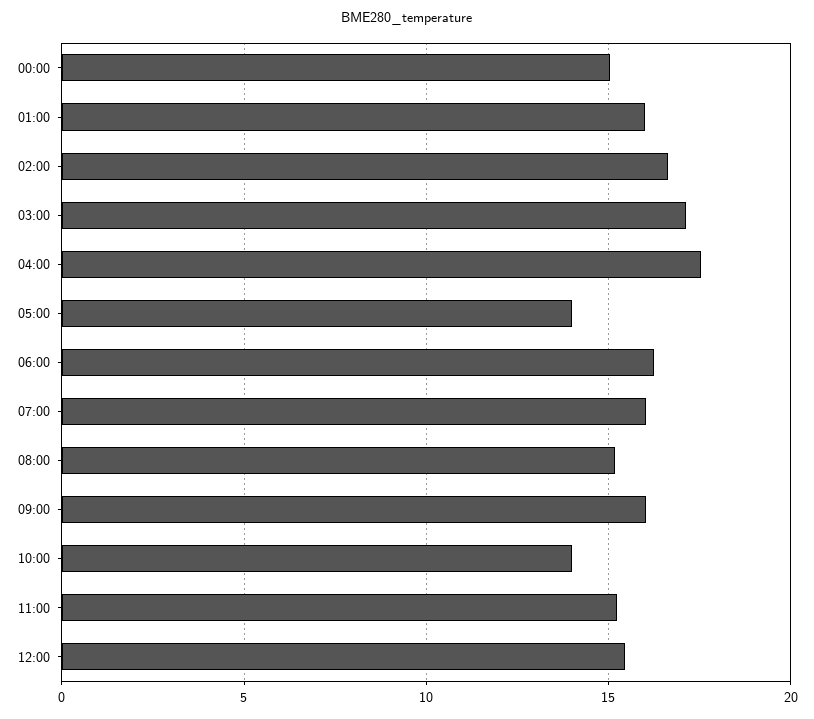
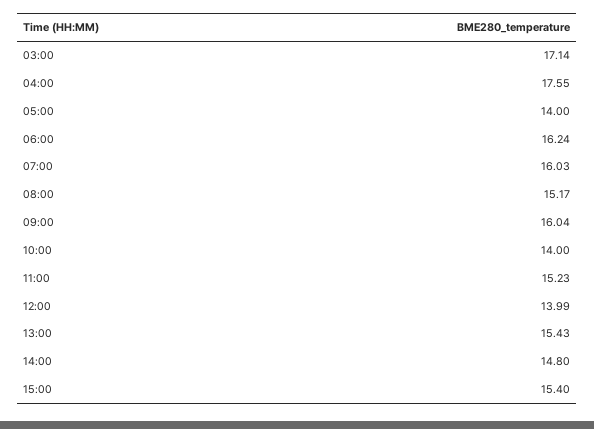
00:00: 15 -> none
01:00: 16 -> none
02:00: 16.5 -> none
12:00: 15.5 -> 13.99
13:00: none -> 15.43
14:00: none -> 14.8
15:00: none -> 15.4

